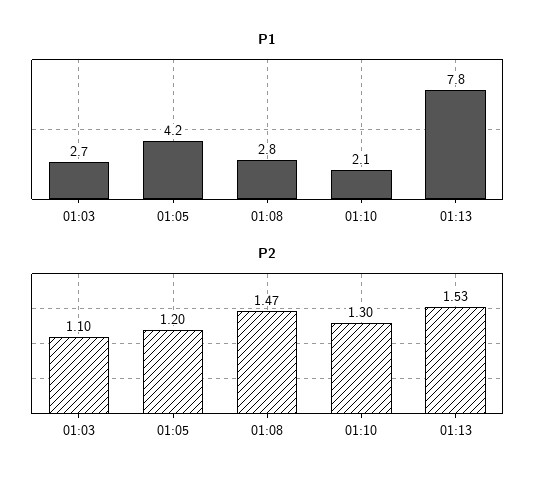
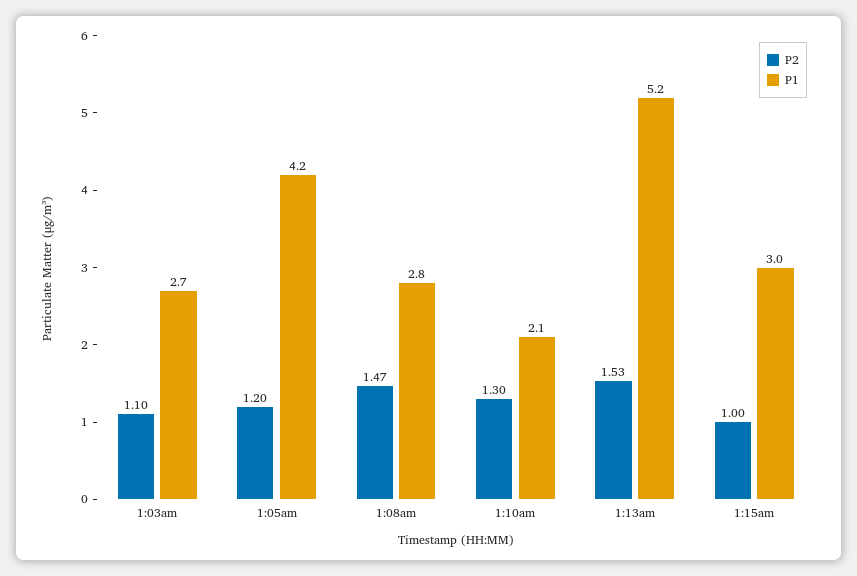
P1, 01:13: 7.8 -> 5.2
P2, 1:15am: none -> 1
P1, 1:15am: none -> 3

